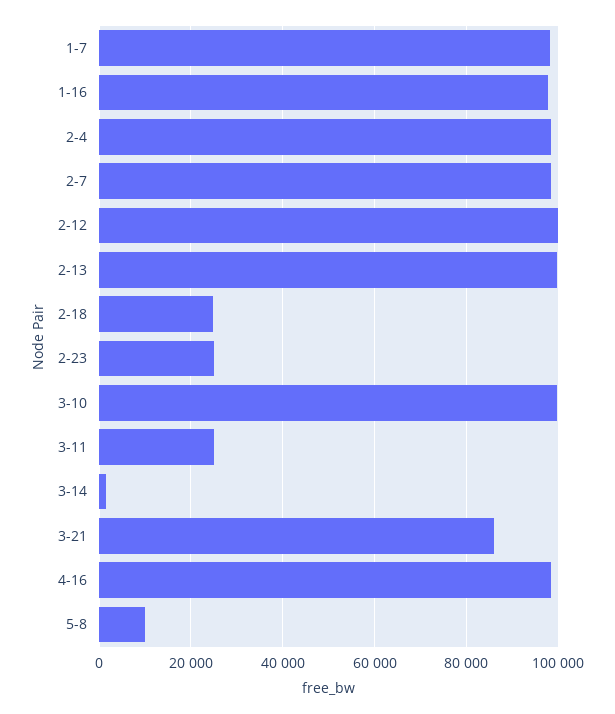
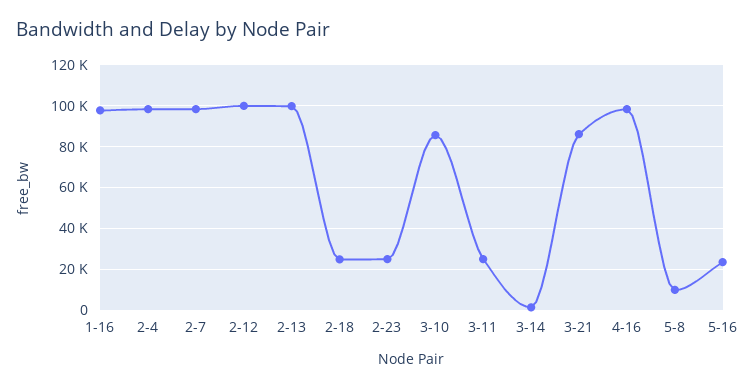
1-7: 98000 -> none
3-10: 100000 -> 85000
5-16: none -> 25000

